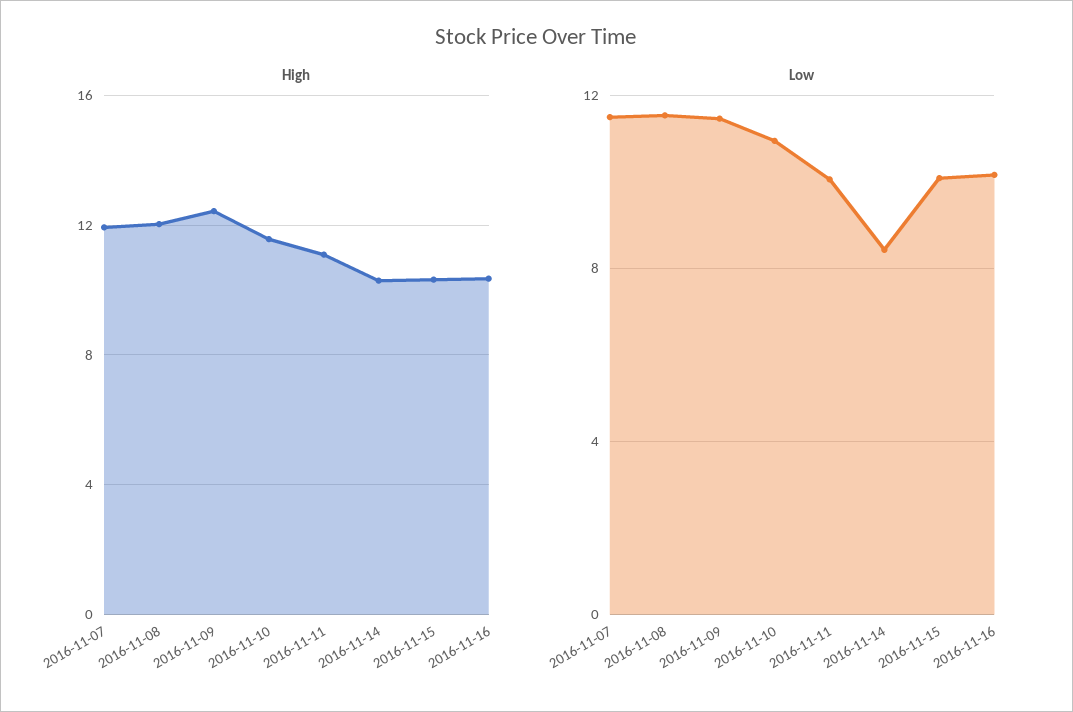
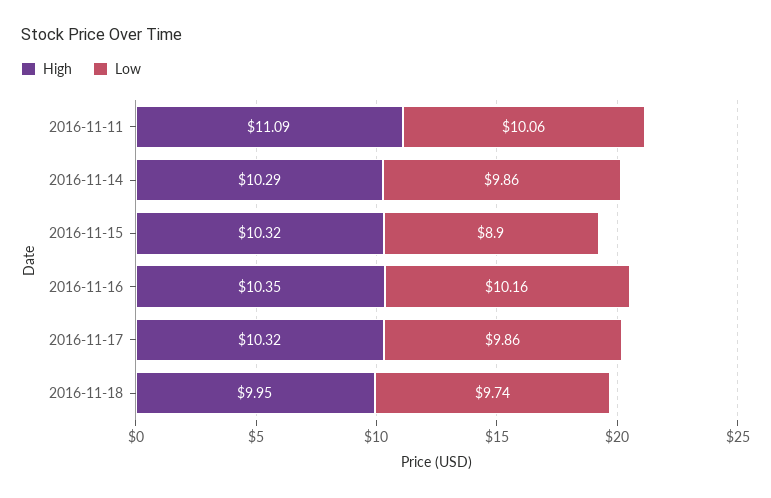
High, 2016-11-07: 12 -> none
High, 2016-11-08: 12 -> none
High, 2016-11-09: 12.5 -> none
High, 2016-11-10: 11.5 -> none
Low, 2016-11-07: 11.5 -> none
Low, 2016-11-08: 11.5 -> none
Low, 2016-11-09: 11.5 -> none
Low, 2016-11-10: 11 -> none
Low, 2016-11-14: 8.5 -> 9.86
Low, 2016-11-15: 10 -> 8.9
High, 2016-11-17: none -> 10.32
Low, 2016-11-17: none -> 9.86
High, 2016-11-18: none -> 9.95
Low, 2016-11-18: none -> 9.74

